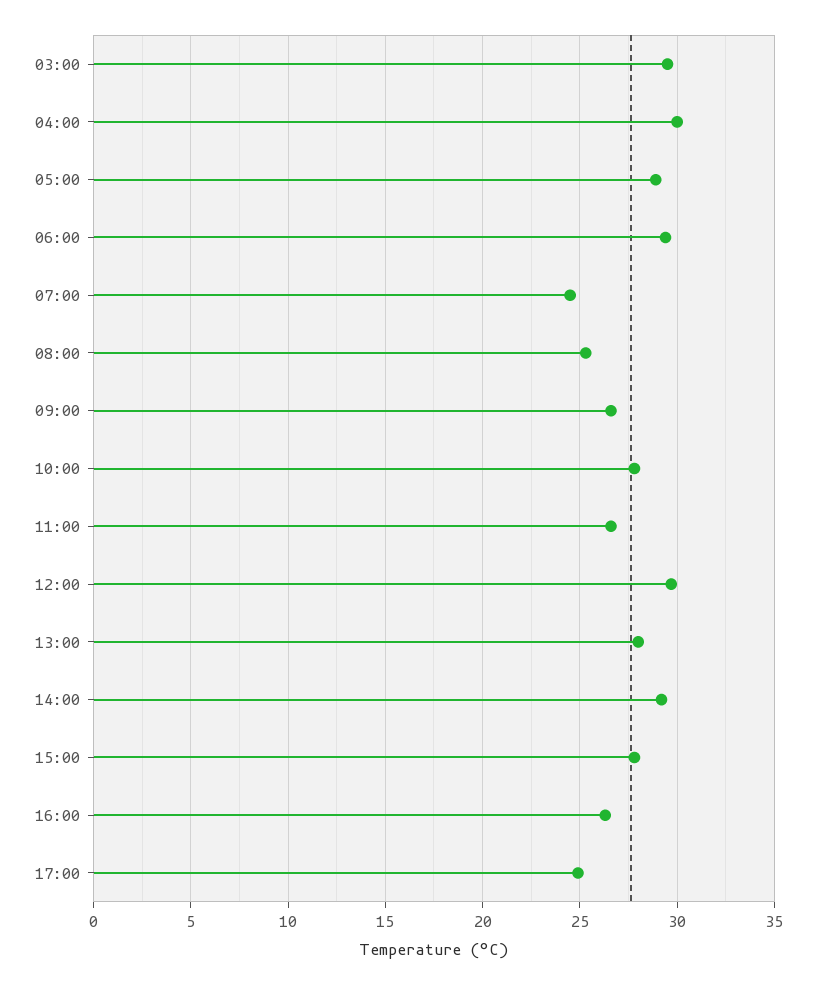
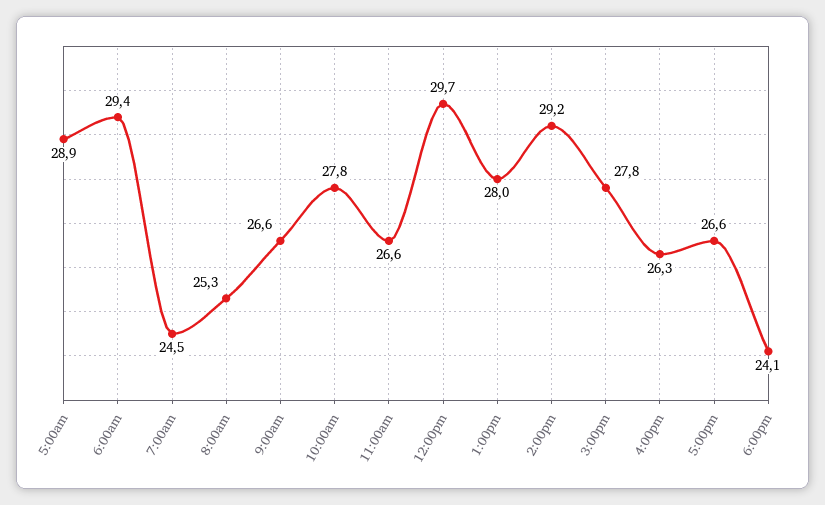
03:00: 29.5 -> none
04:00: 30 -> none
17:00: 25 -> 26.6
6:00pm: none -> 24.1

